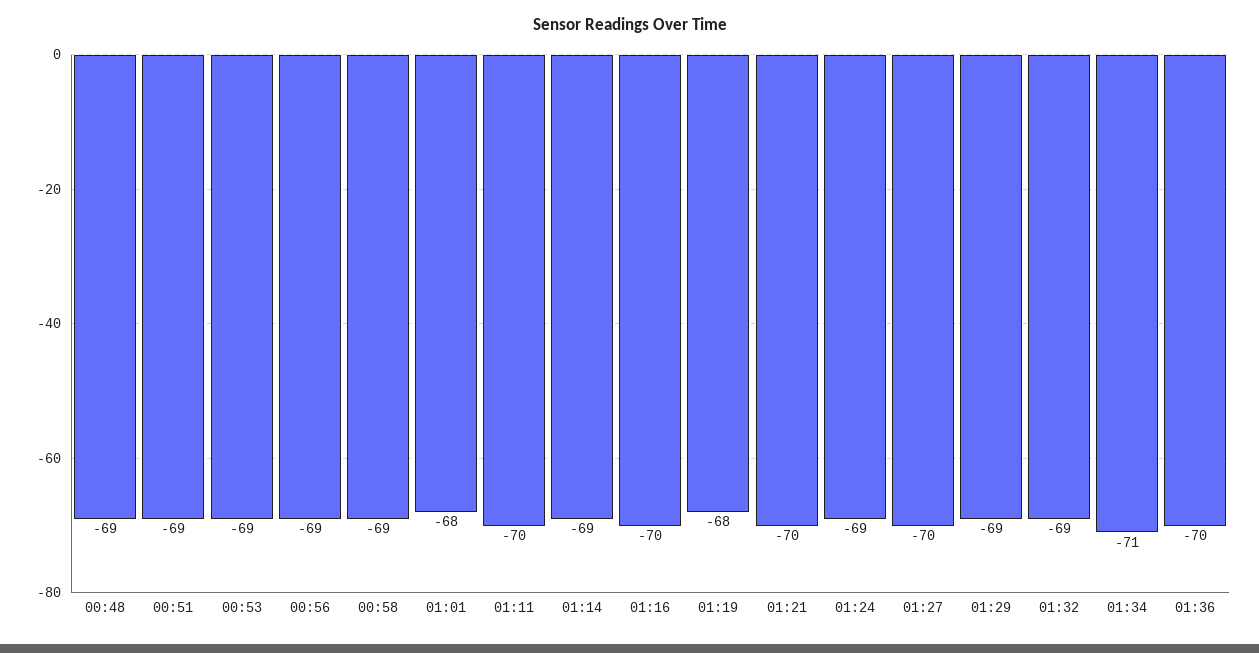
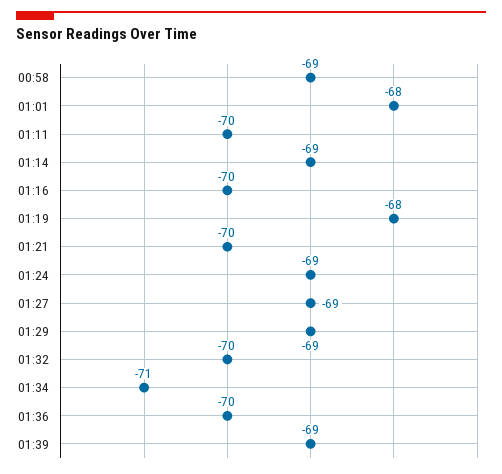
00:48: -69 -> none
00:51: -69 -> none
00:53: -69 -> none
00:56: -69 -> none
01:27: -70 -> -69
01:32: -69 -> -70
01:39: none -> -69

